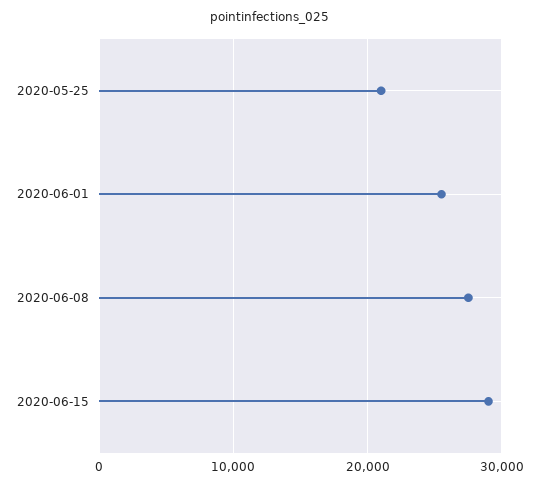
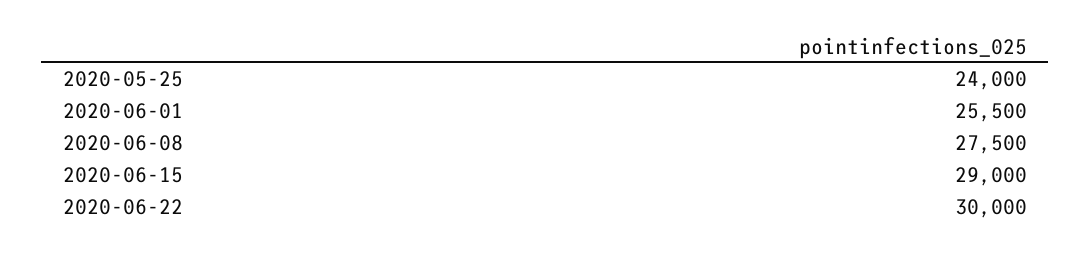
2020-05-25: 21000 -> 24000
2020-06-22: none -> 30000

